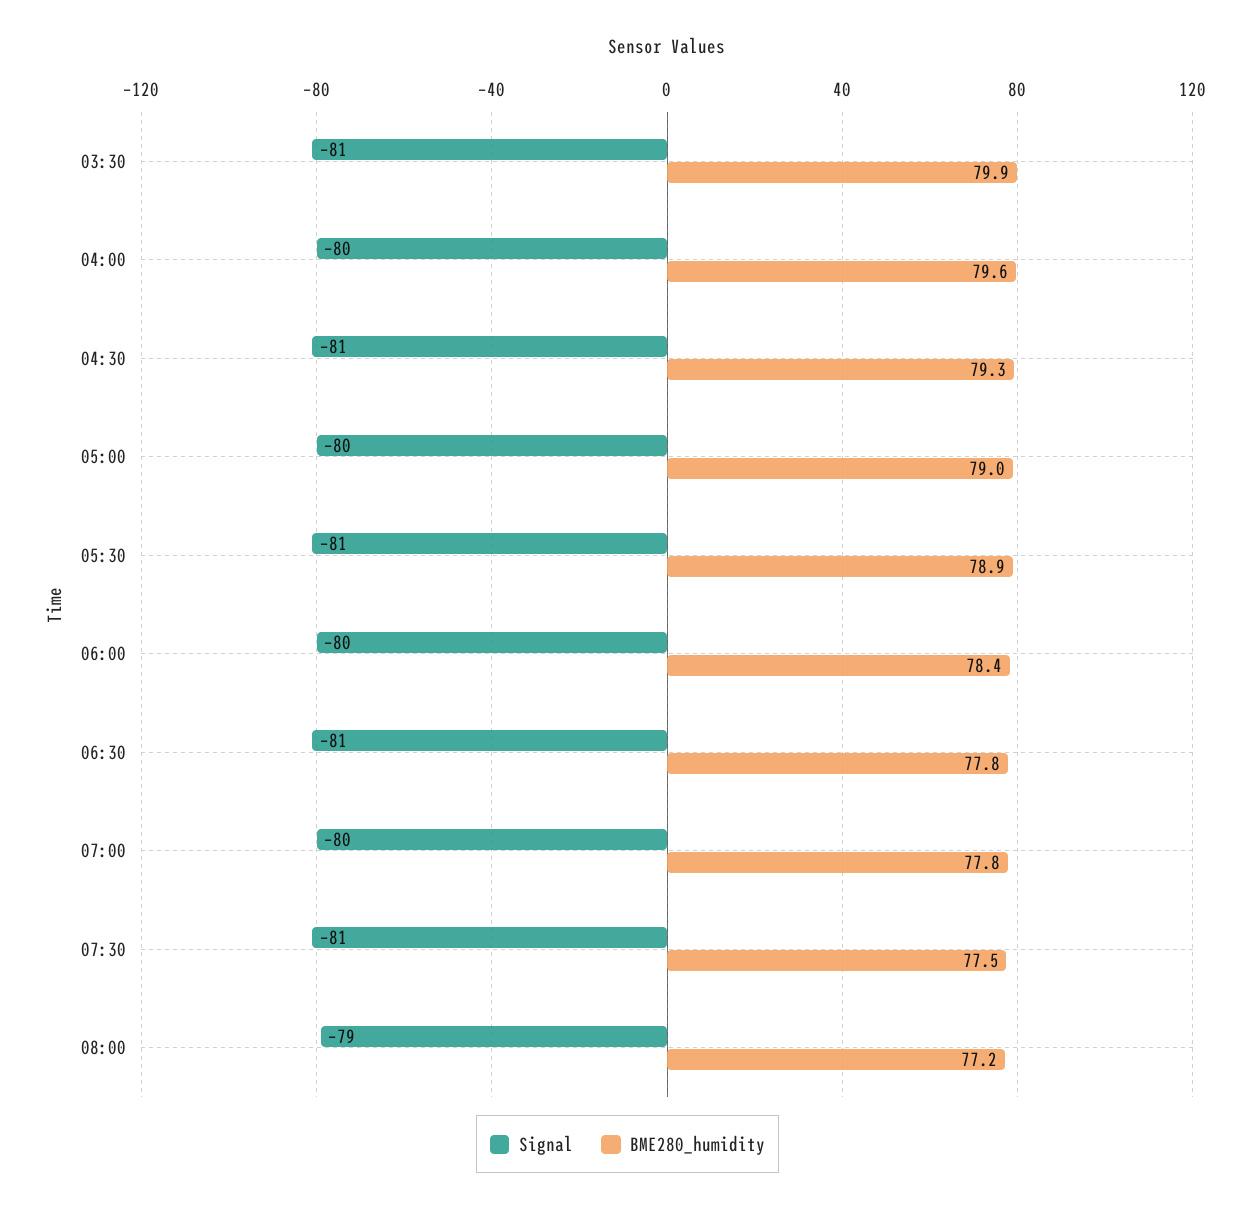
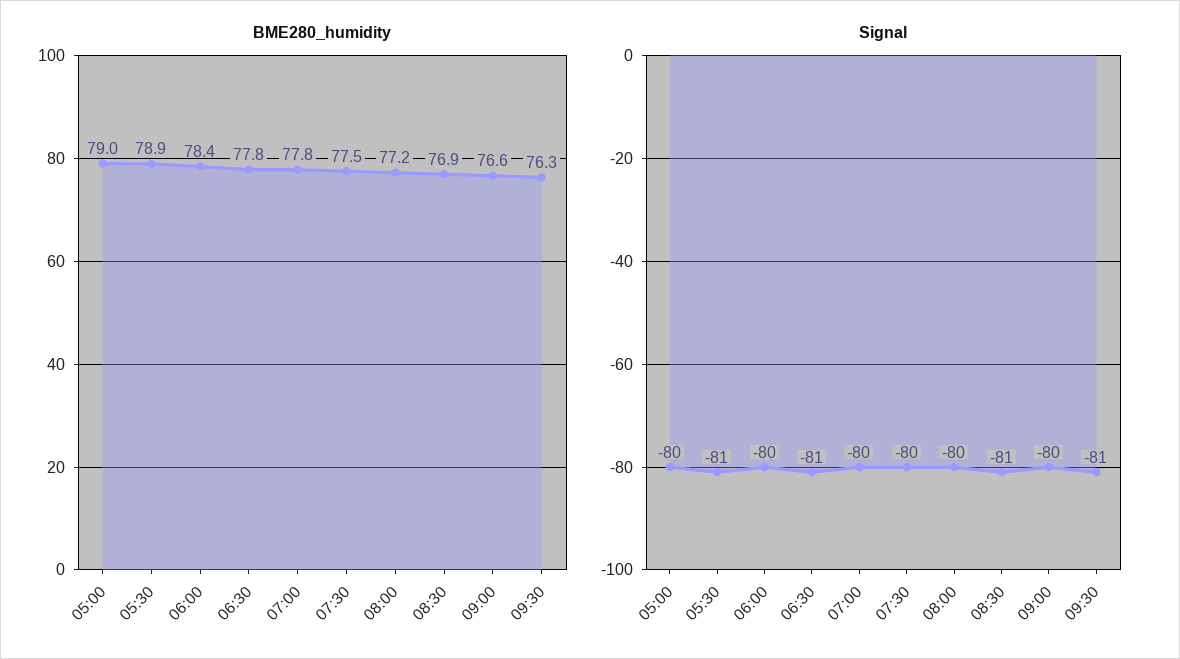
Signal, 03:30: -81 -> none
BME280_humidity, 03:30: 79.9 -> none
Signal, 04:00: -80 -> none
BME280_humidity, 04:00: 79.6 -> none
Signal, 04:30: -81 -> none
BME280_humidity, 04:30: 79.3 -> none
Signal, 07:30: -81 -> -80
Signal, 08:00: -79 -> -80
BME280_humidity, 08:30: none -> 76.9
BME280_humidity, 09:00: none -> 76.6
BME280_humidity, 09:30: none -> 76.3
Signal, 08:30: none -> -81
Signal, 09:00: none -> -80
Signal, 09:30: none -> -81

